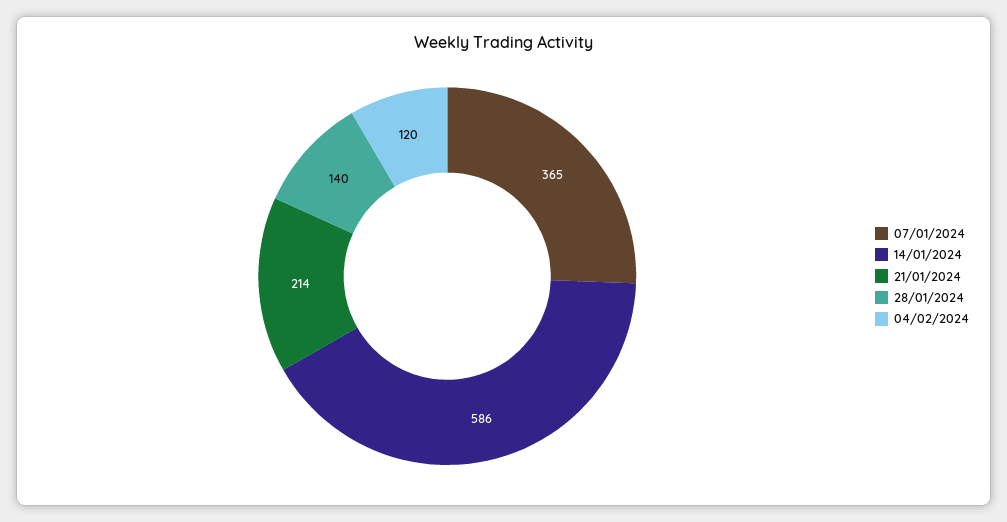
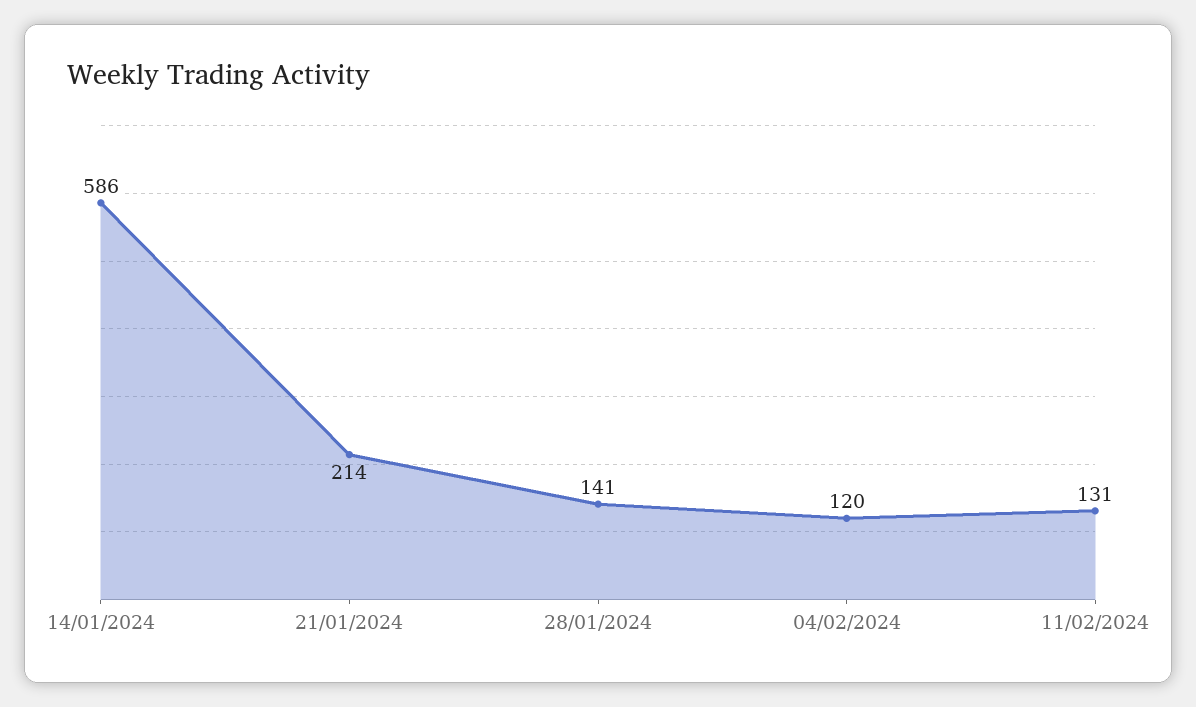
07/01/2024: 365 -> none
28/01/2024: 140 -> 141
11/02/2024: none -> 131

